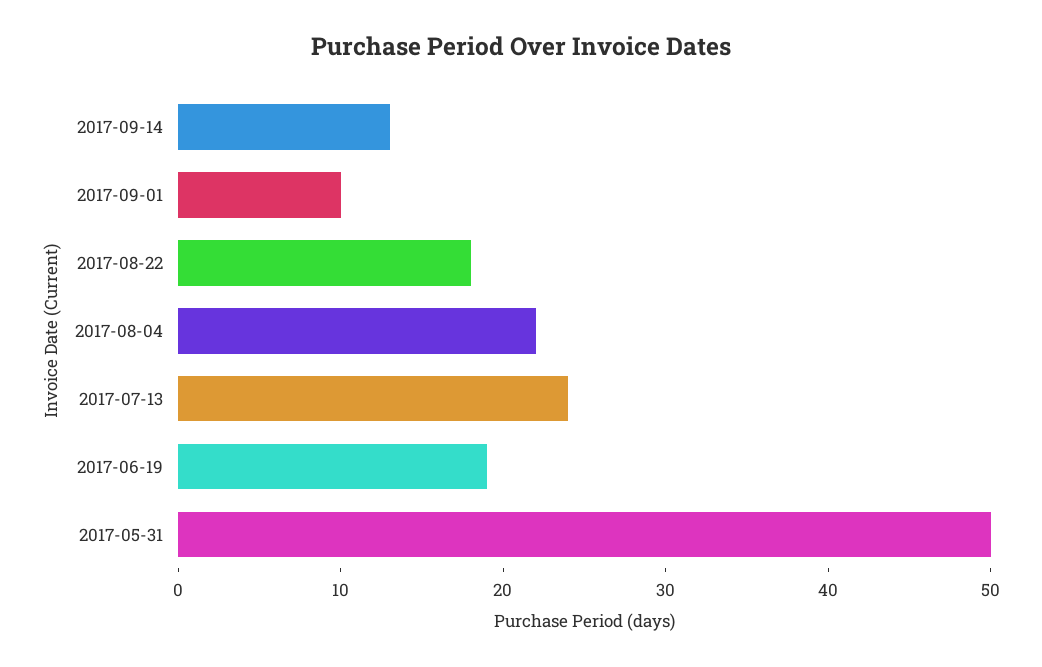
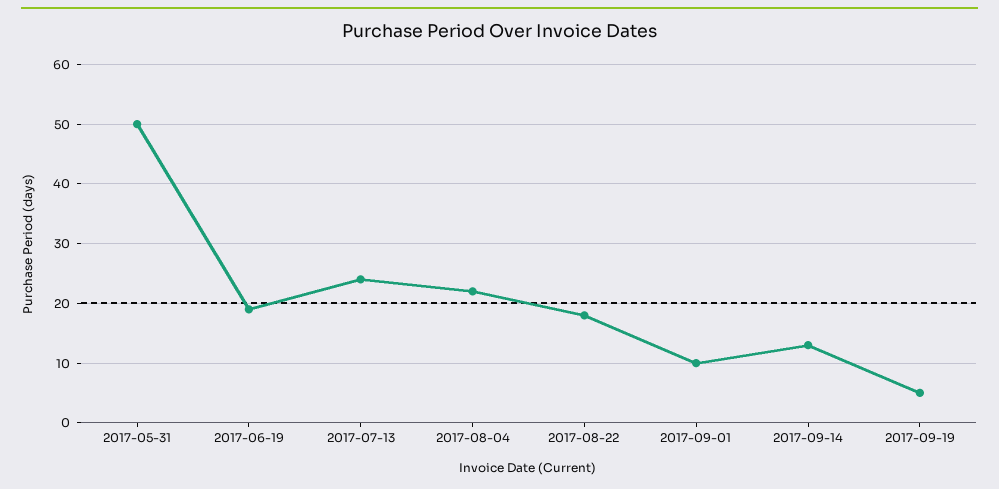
2017-09-19: none -> 5

